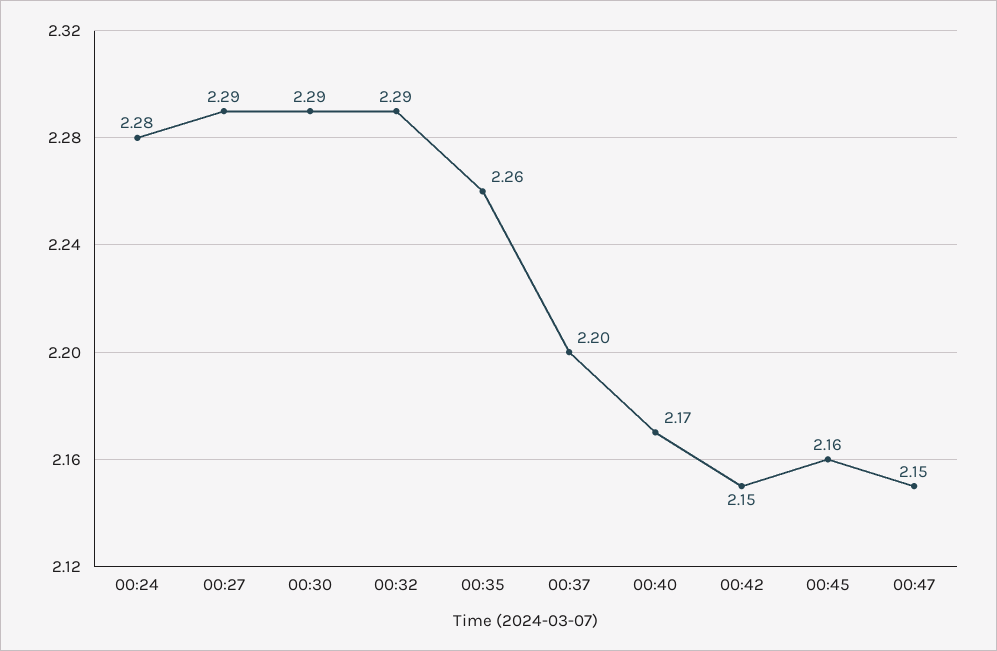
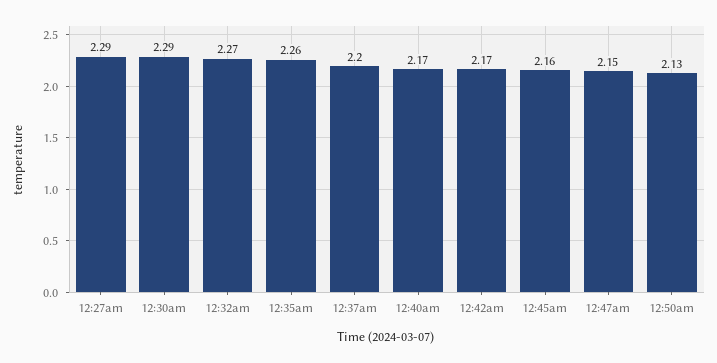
00:24: 2.28 -> none
00:32: 2.29 -> 2.27
00:42: 2.15 -> 2.17
12:50am: none -> 2.13

